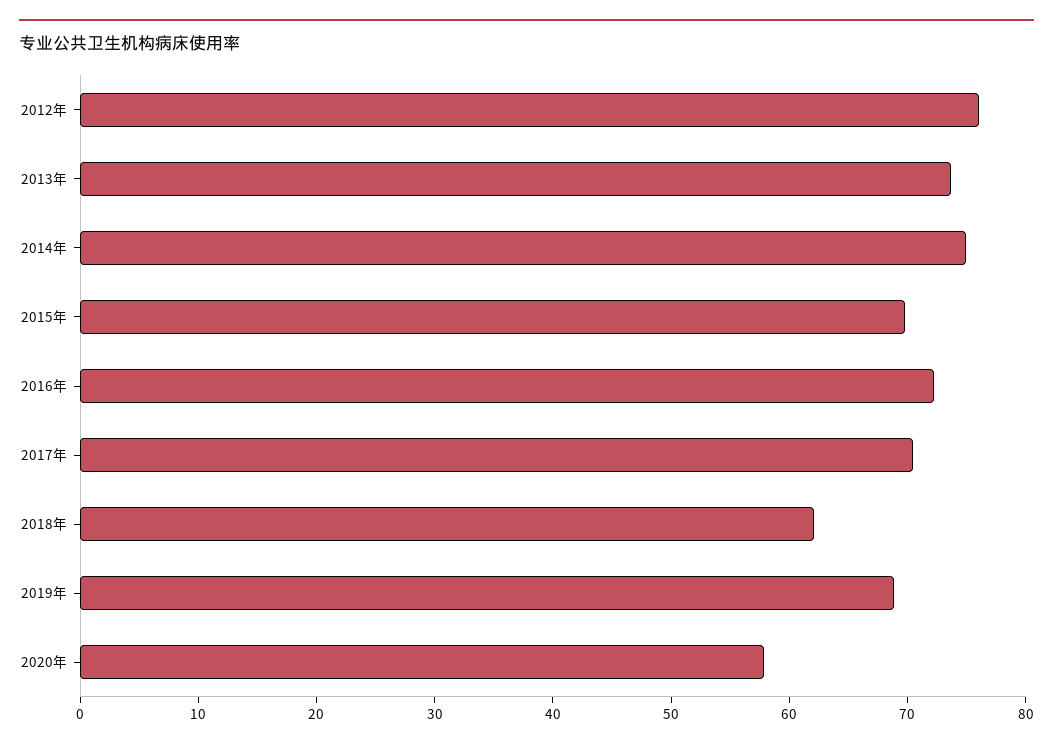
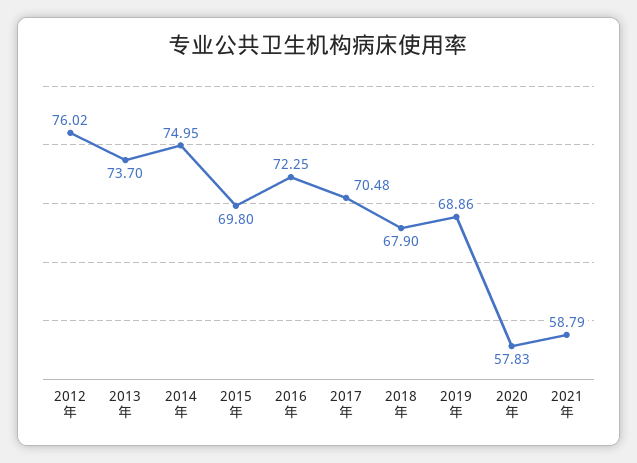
2018年: 62 -> 67.9
2021年: none -> 58.79

